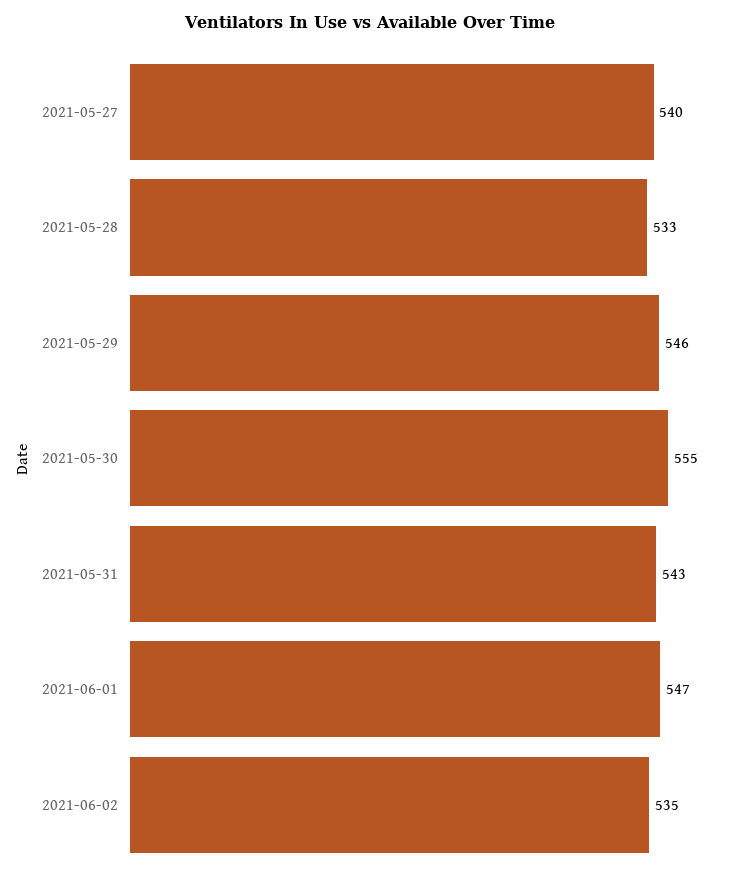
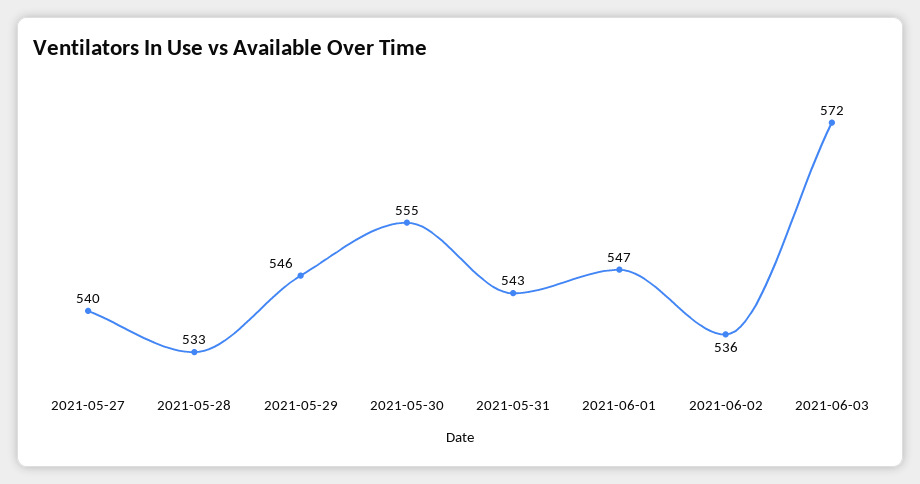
2021-06-02: 535 -> 536
2021-06-03: none -> 572

